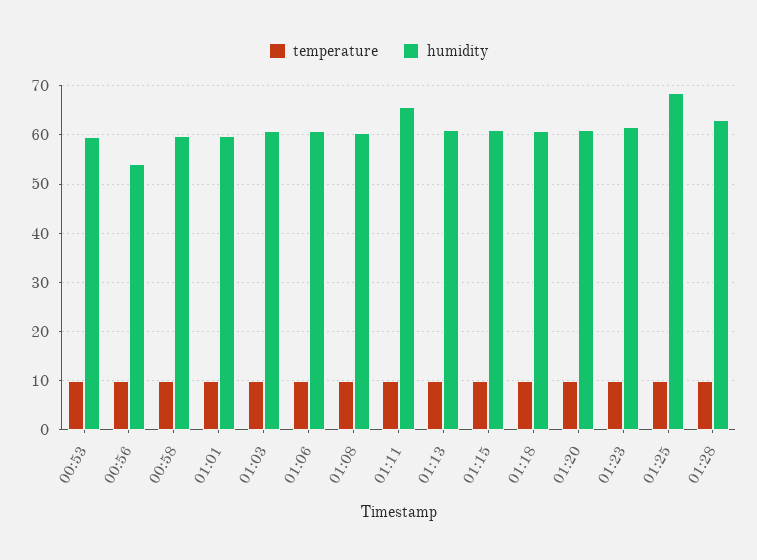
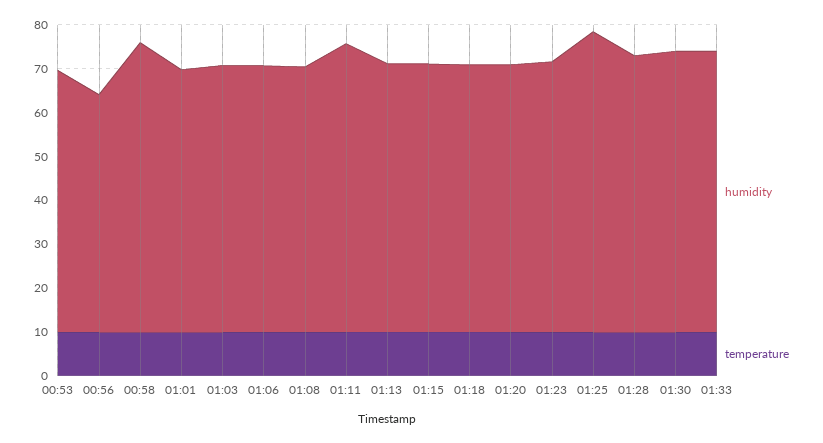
humidity, 00:58: 60 -> 66
humidity, 01:30: none -> 64
temperature, 01:30: none -> 10
humidity, 01:33: none -> 64
temperature, 01:33: none -> 10

